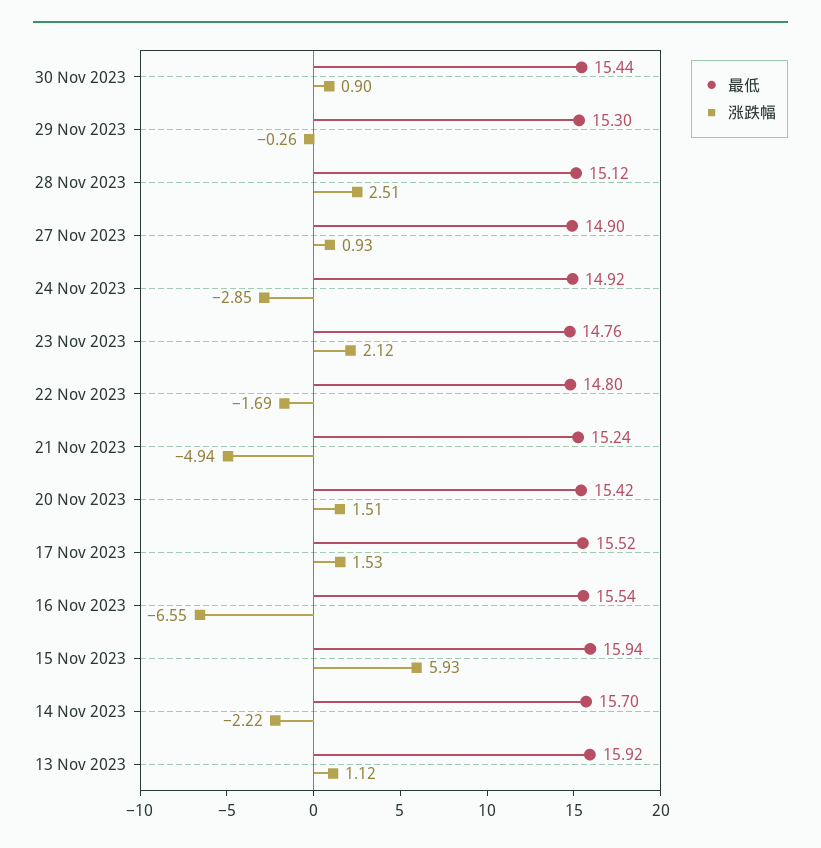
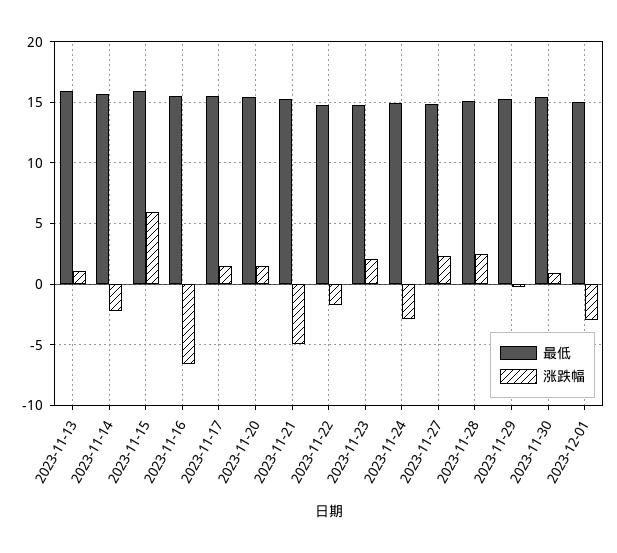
涨跌幅, 27 Nov 2023: 0.93 -> 2.5
最低, 2023-12-01: none -> 15
涨跌幅, 2023-12-01: none -> -3

